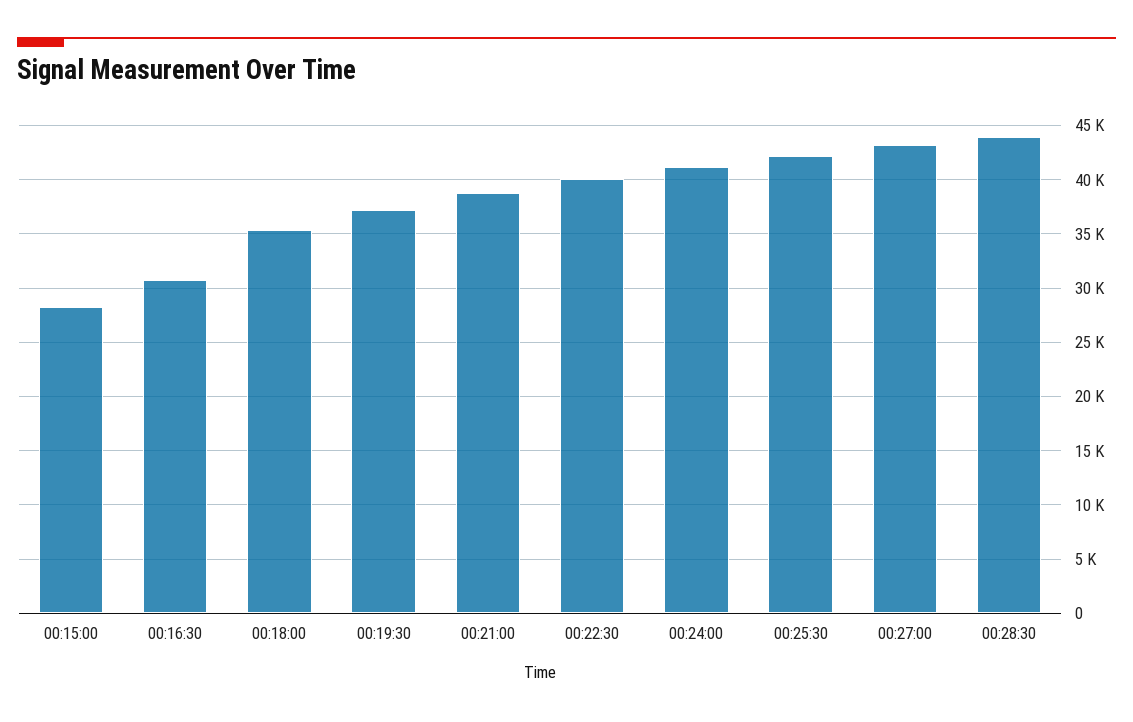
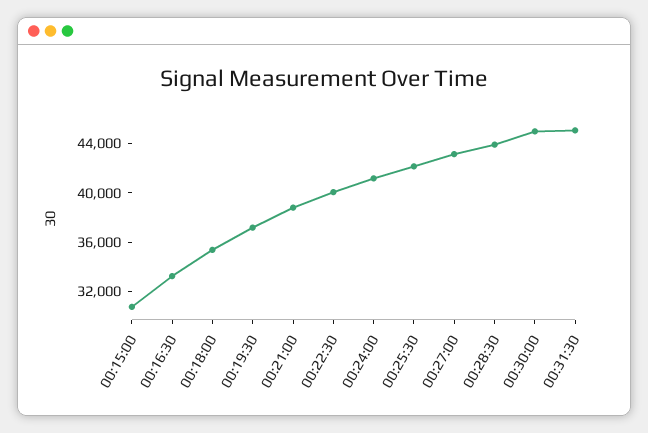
00:15:00: 28000 -> 31000
00:16:30: 31000 -> 33000
00:30:00: none -> 45000
00:31:30: none -> 45000

